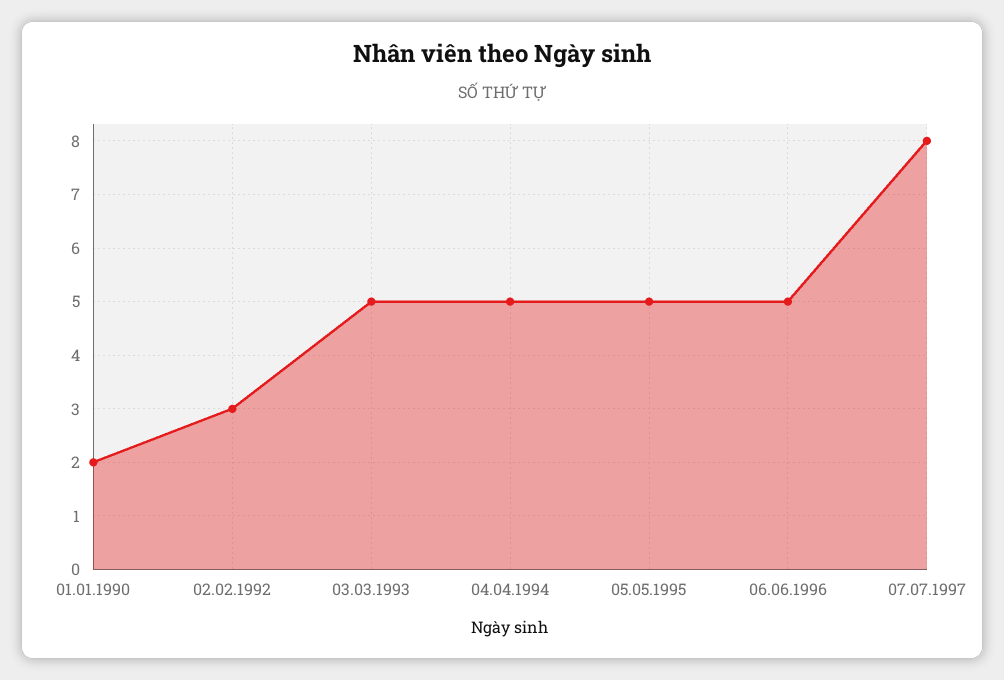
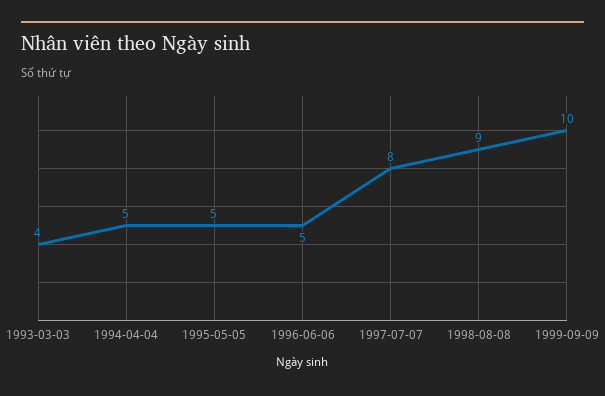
01.01.1990: 2 -> none
02.02.1992: 3 -> none
03.03.1993: 5 -> 4
1998-08-08: none -> 9
1999-09-09: none -> 10

